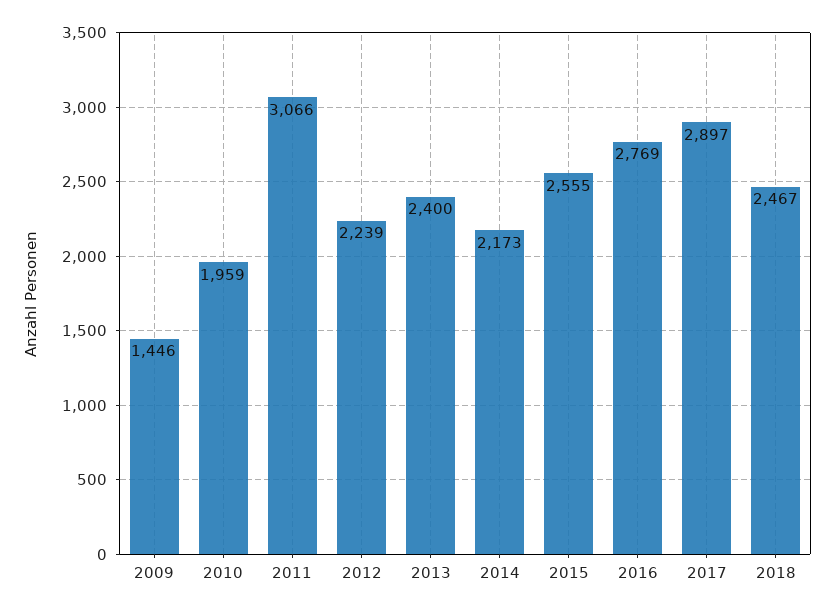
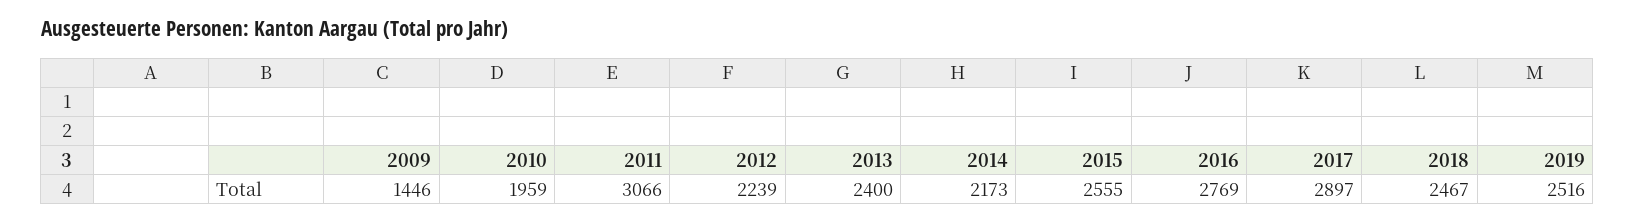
2019: none -> 2516

